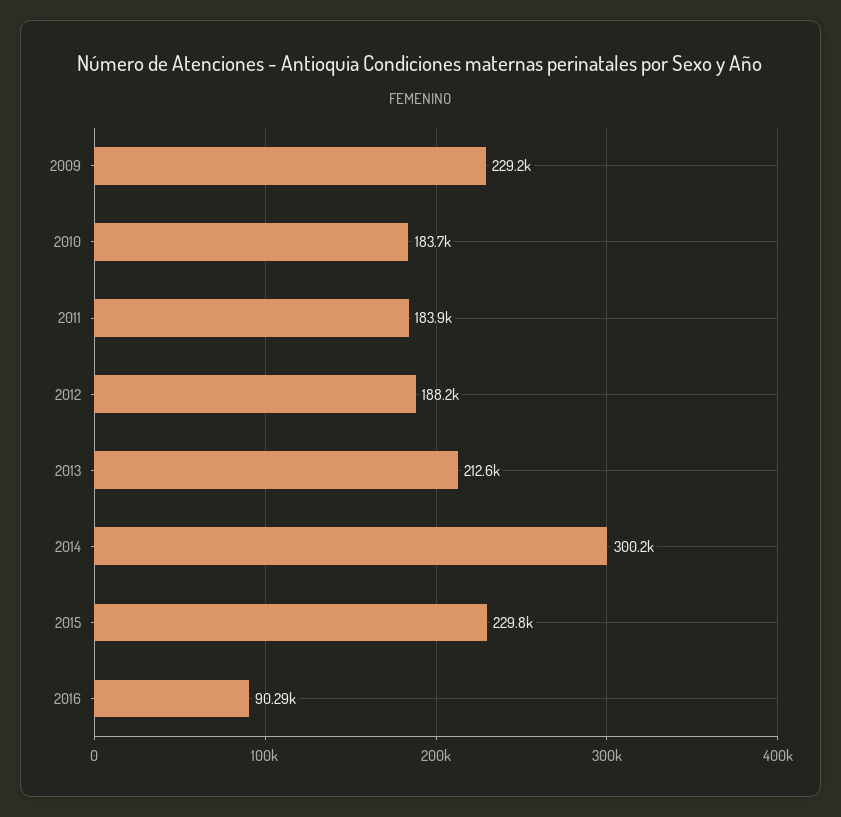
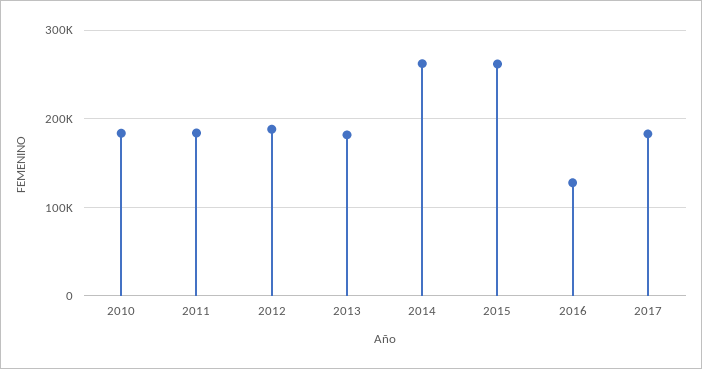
2009: 229200 -> none
2013: 212600 -> 180000
2014: 300200 -> 260000
2015: 229800 -> 260000
2016: 90290 -> 130000
2017: none -> 180000

